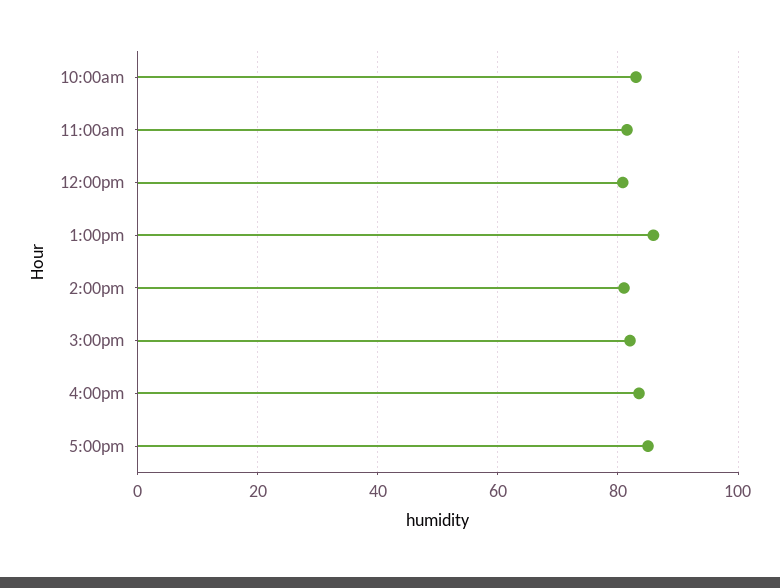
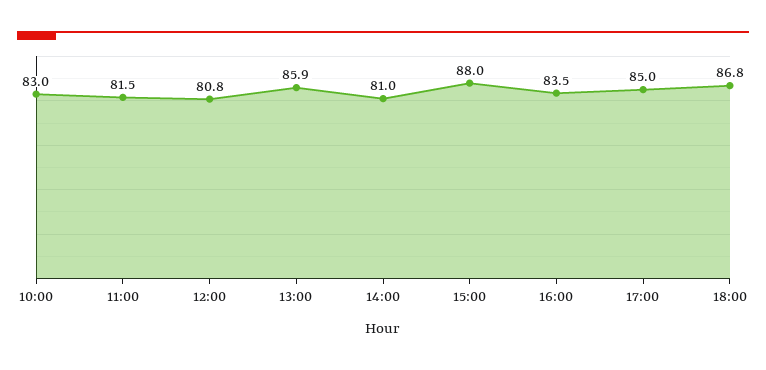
3:00pm: 82 -> 88
18:00: none -> 86.8

